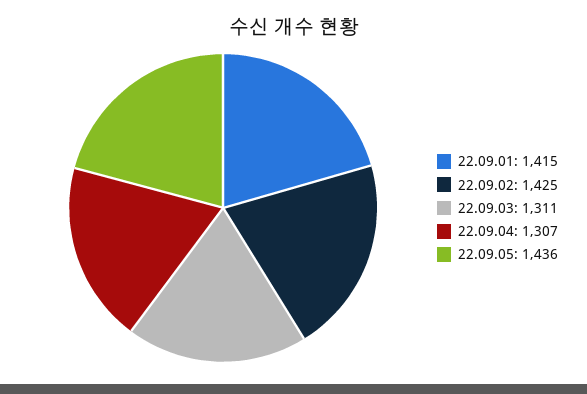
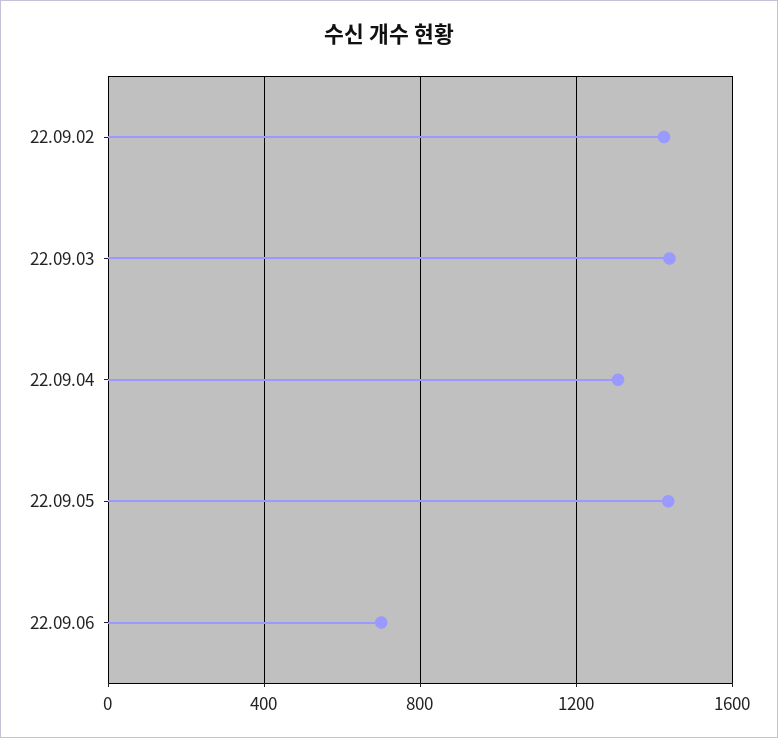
22.09.01: 1415 -> none
22.09.03: 1311 -> 1450
22.09.06: none -> 700

